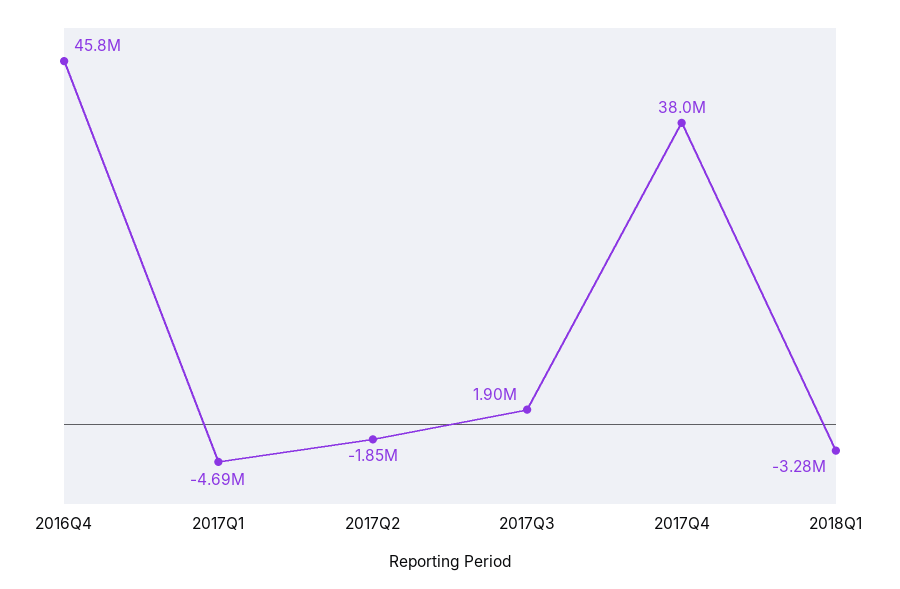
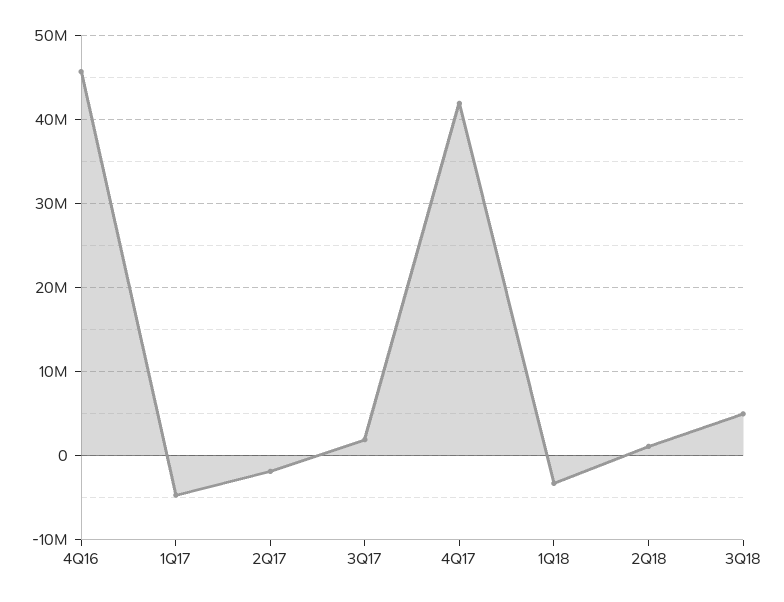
2017Q4: 38000000 -> 42000000
2Q18: none -> 1000000
3Q18: none -> 5000000

